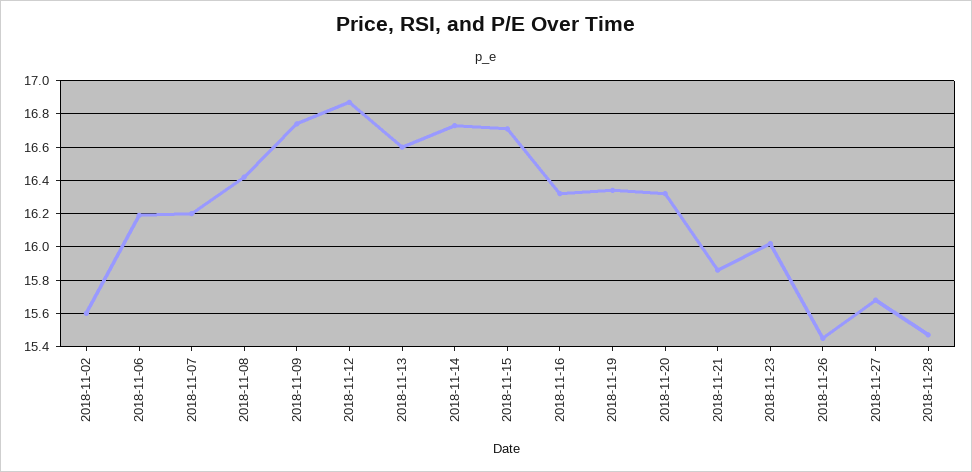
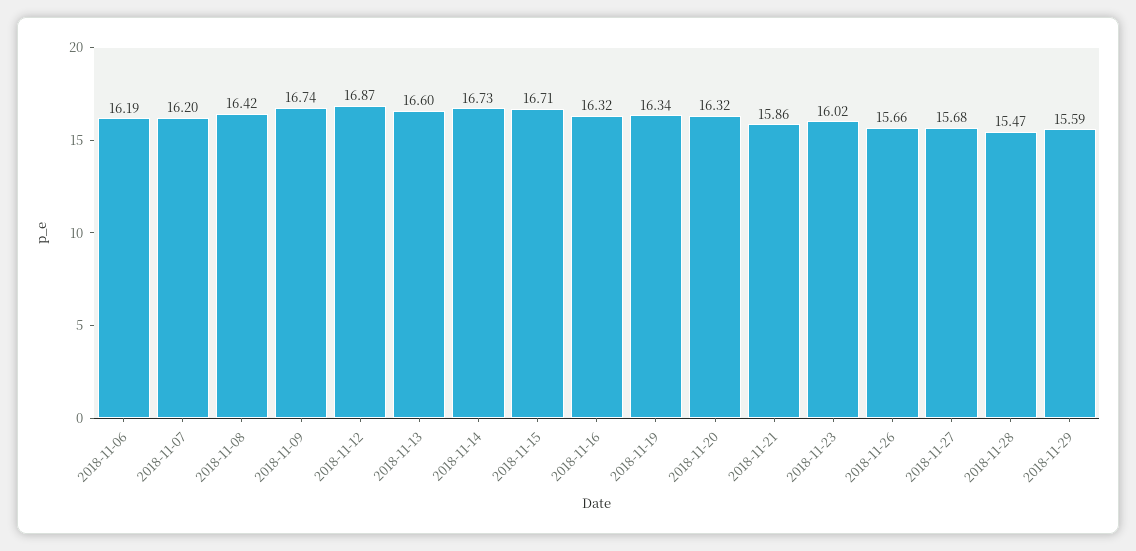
2018-11-02: 15.6 -> none
2018-11-26: 15.45 -> 15.66
2018-11-29: none -> 15.59

